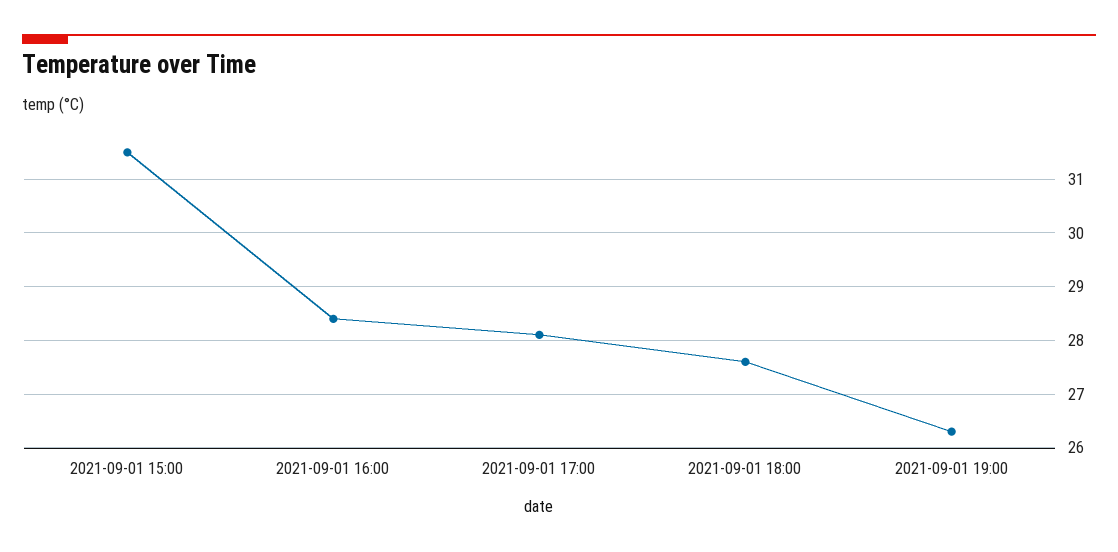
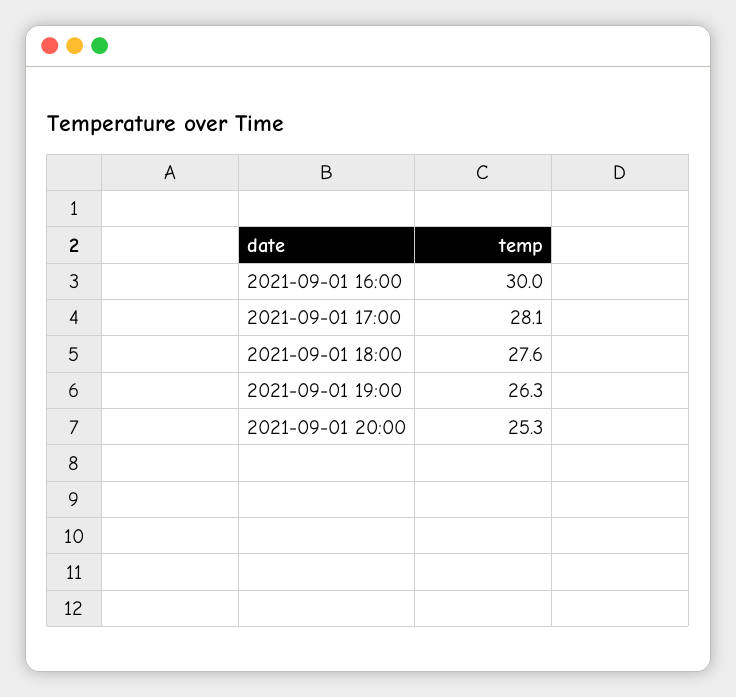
2021-09-01 15:00: 31.5 -> none
2021-09-01 16:00: 28.5 -> 30
2021-09-01 20:00: none -> 25.3

